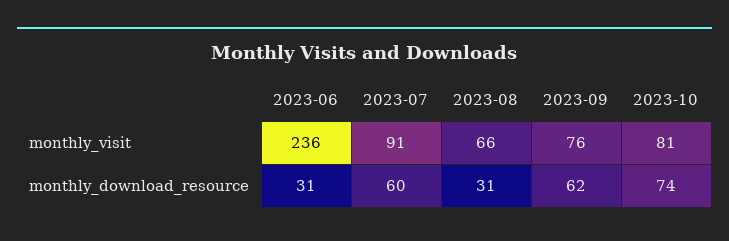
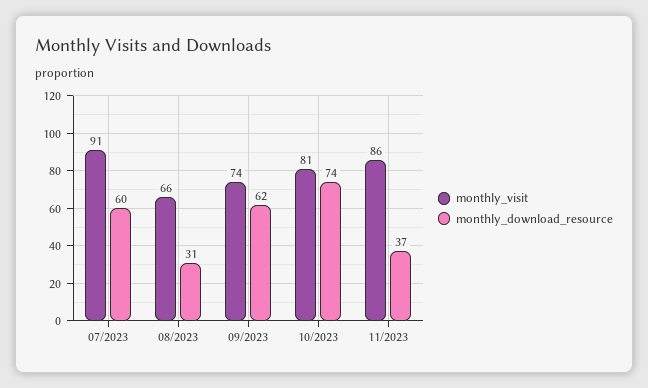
monthly_visit, 2023-06: 236 -> none
monthly_visit, 2023-09: 76 -> 74
monthly_download_resource, 2023-06: 31 -> none
monthly_visit, 11/2023: none -> 86
monthly_download_resource, 11/2023: none -> 37

